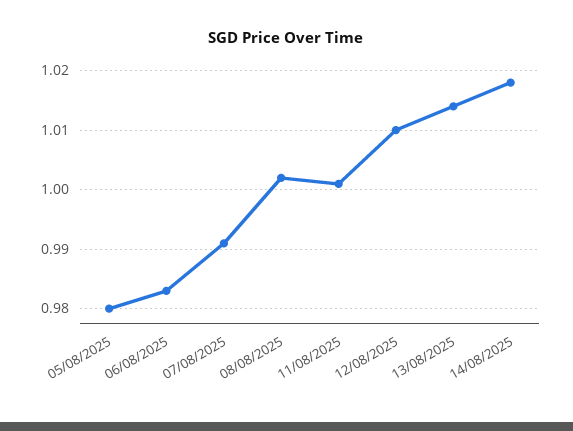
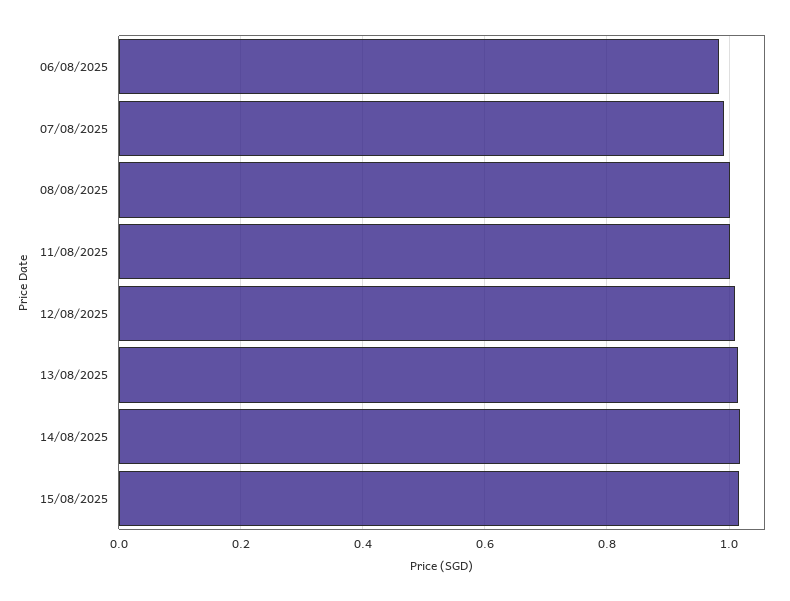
05/08/2025: 0.98 -> none
15/08/2025: none -> 1.02

